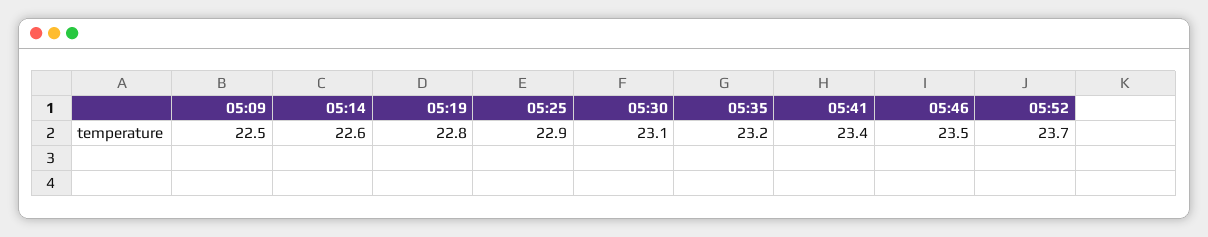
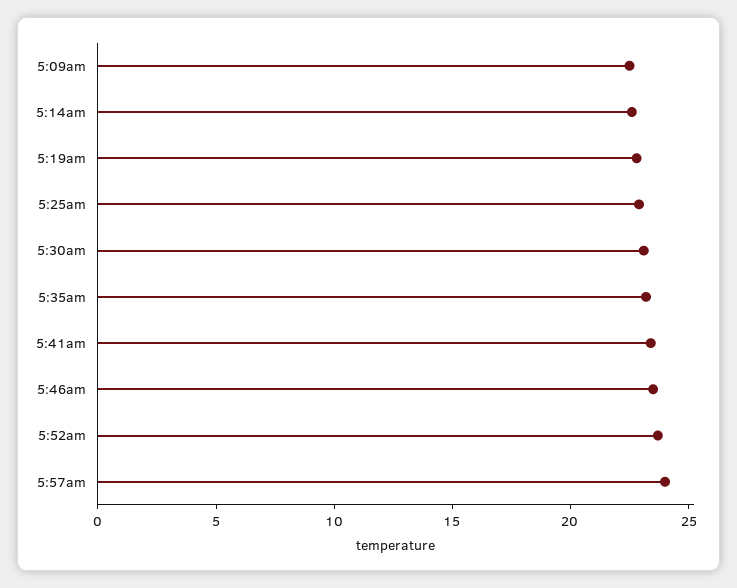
5:57am: none -> 24

